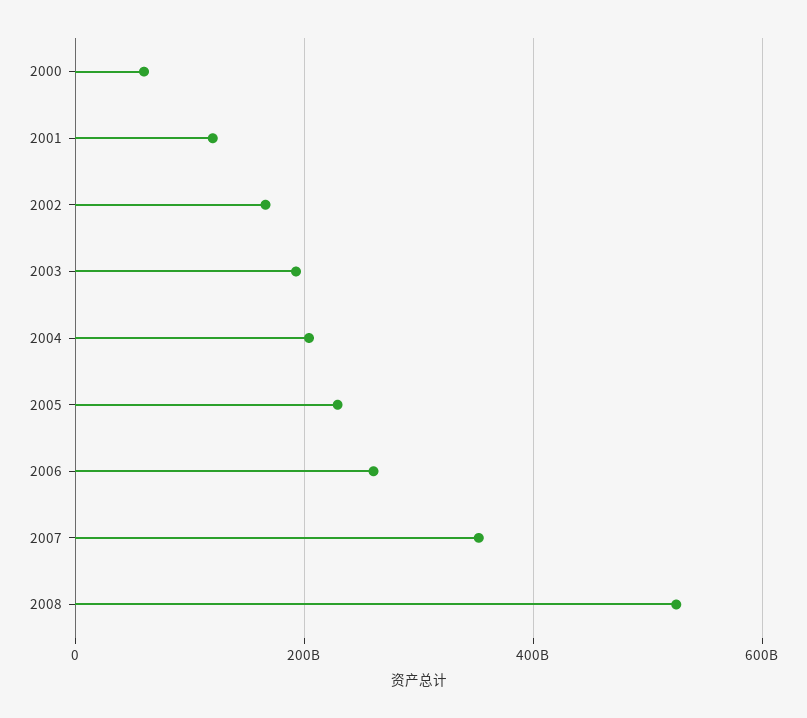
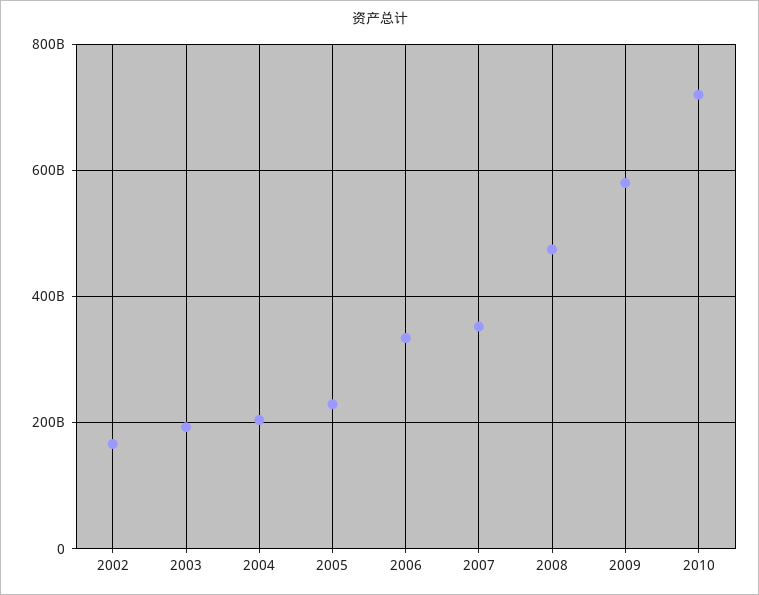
2000: 60000000000 -> none
2001: 120000000000 -> none
2006: 260000000000 -> 340000000000
2008: 520000000000 -> 480000000000
2009: none -> 580000000000
2010: none -> 720000000000

